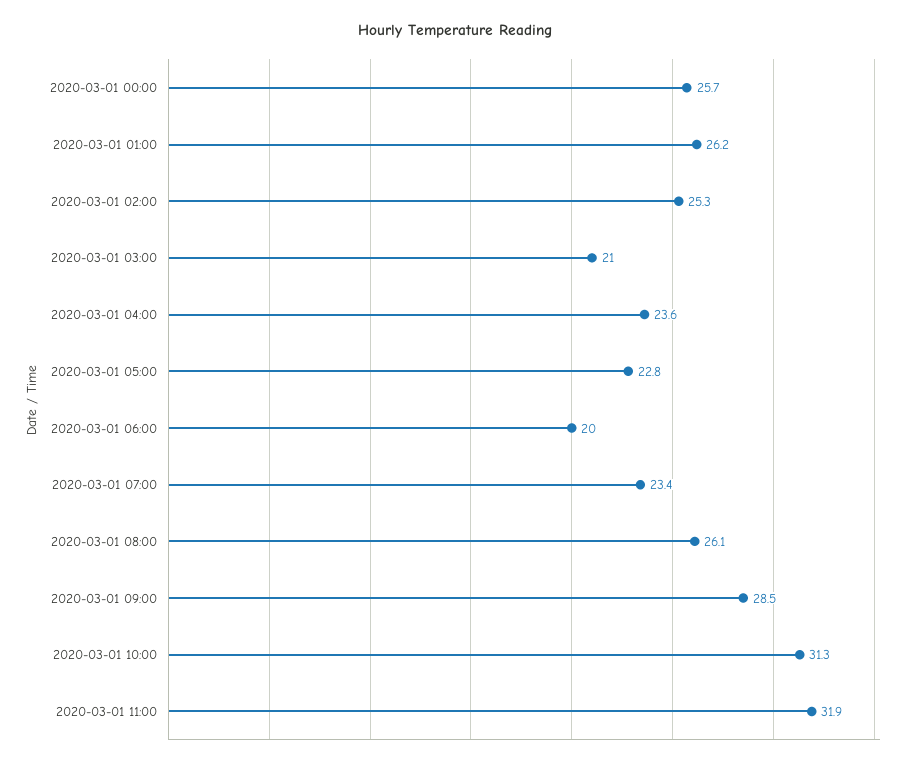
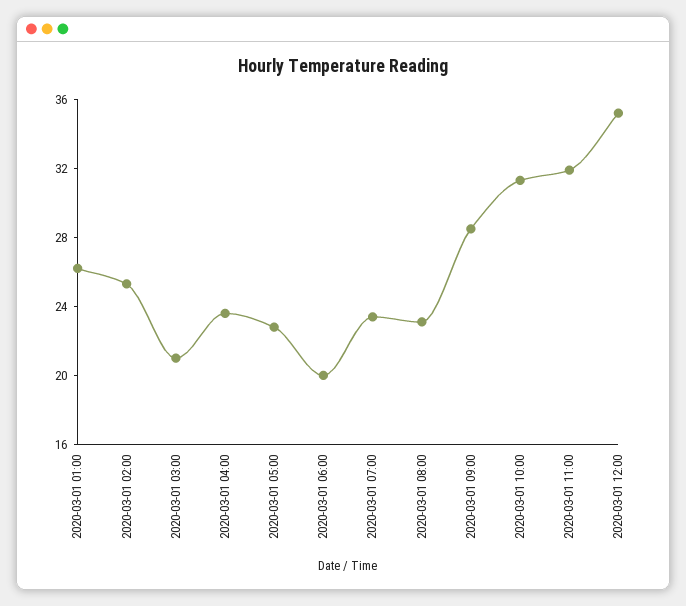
2020-03-01 00:00: 25.7 -> none
2020-03-01 08:00: 26.1 -> 23
2020-03-01 12:00: none -> 35

